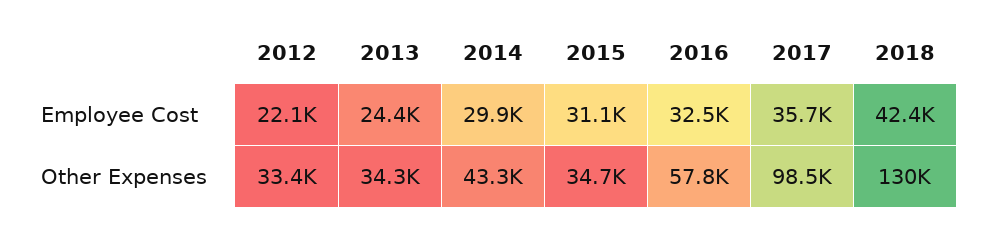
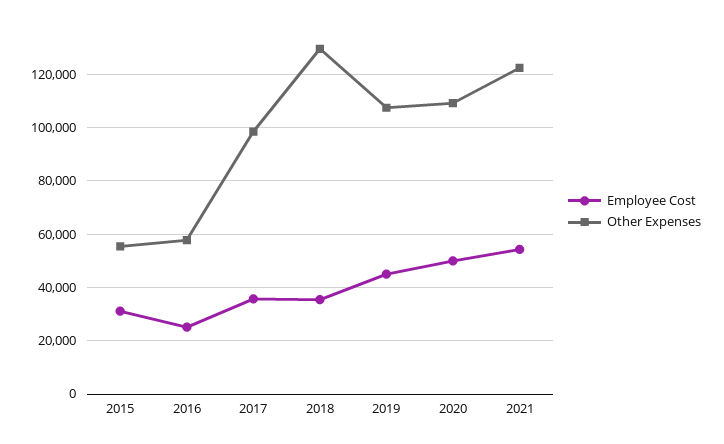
Employee Cost, 2012: 22100 -> none
Employee Cost, 2013: 24400 -> none
Employee Cost, 2014: 29900 -> none
Employee Cost, 2016: 32500 -> 25000
Employee Cost, 2018: 42400 -> 35000
Other Expenses, 2012: 33400 -> none
Other Expenses, 2013: 34300 -> none
Other Expenses, 2014: 43300 -> none
Other Expenses, 2015: 34700 -> 55000
Employee Cost, 2019: none -> 45000
Other Expenses, 2019: none -> 107500
Employee Cost, 2020: none -> 50000
Other Expenses, 2020: none -> 110000
Employee Cost, 2021: none -> 55000
Other Expenses, 2021: none -> 122500

